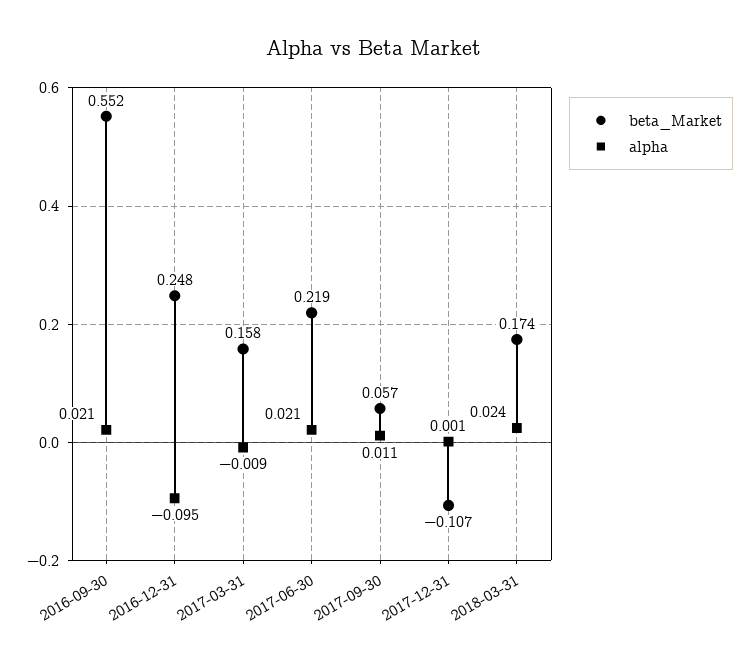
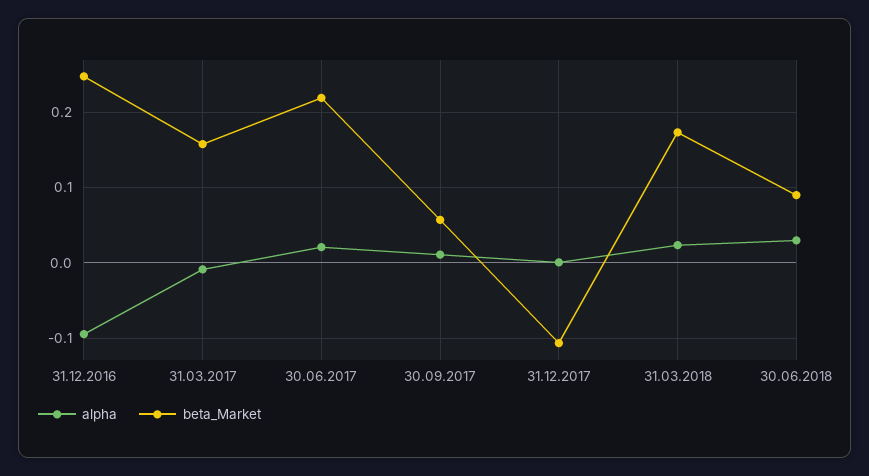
beta_Market, 2016-09-30: 0.552 -> none
alpha, 2016-09-30: 0.021 -> none
alpha, 30.06.2018: none -> 0.03
beta_Market, 30.06.2018: none -> 0.09

